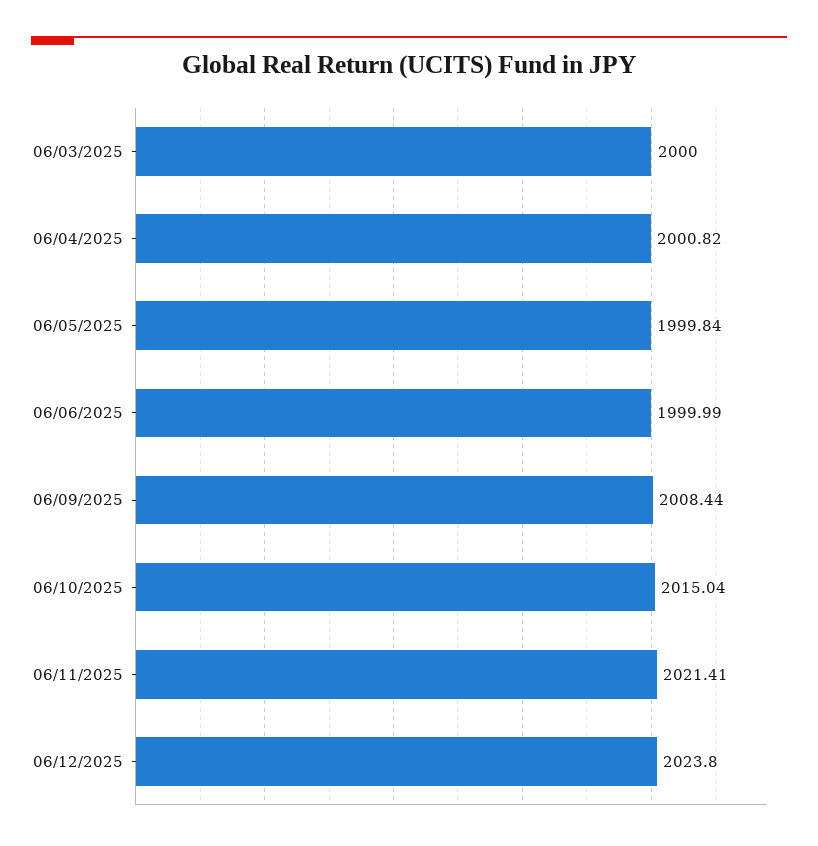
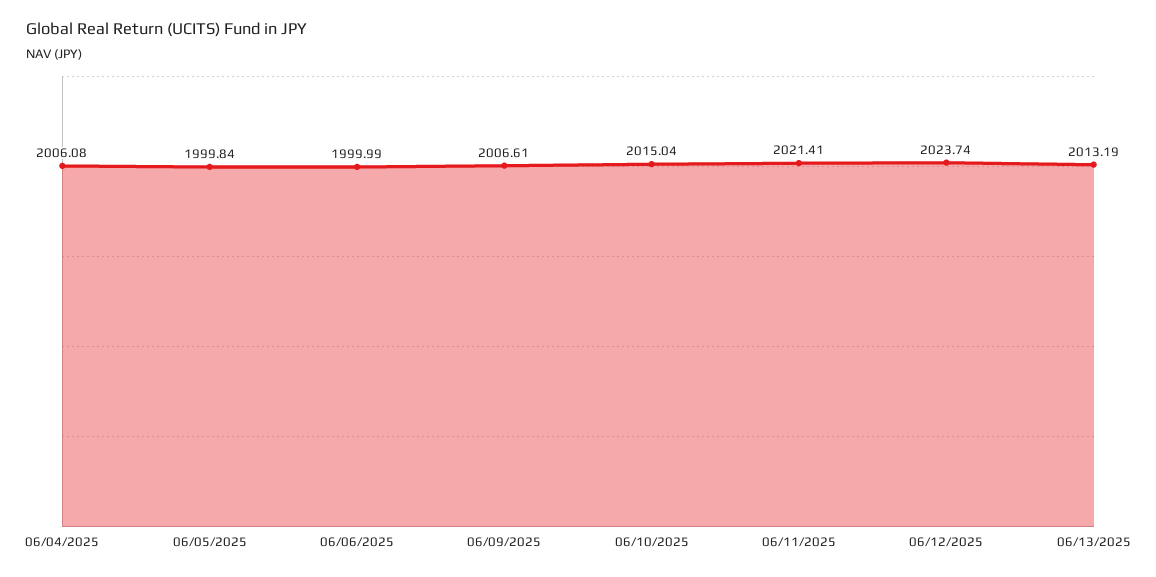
06/03/2025: 2000 -> none
06/04/2025: 2000.82 -> 2006.08
06/09/2025: 2008.44 -> 2006.61
06/12/2025: 2023.8 -> 2023.74
06/13/2025: none -> 2013.19

